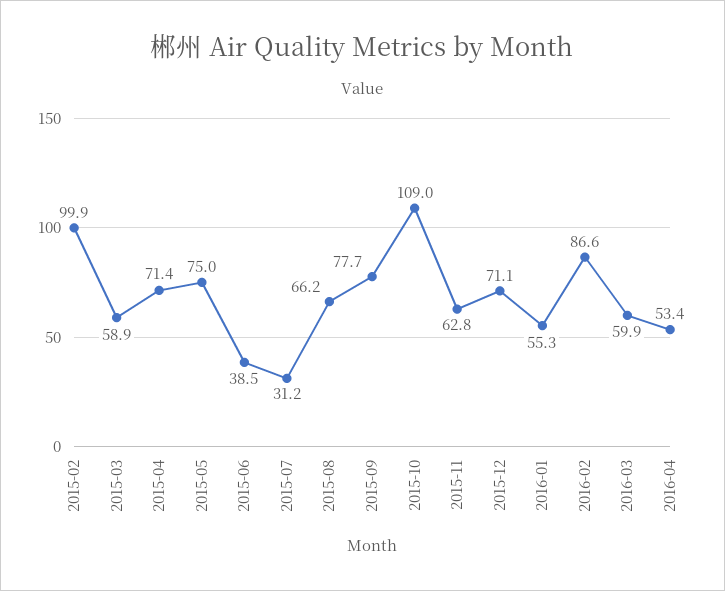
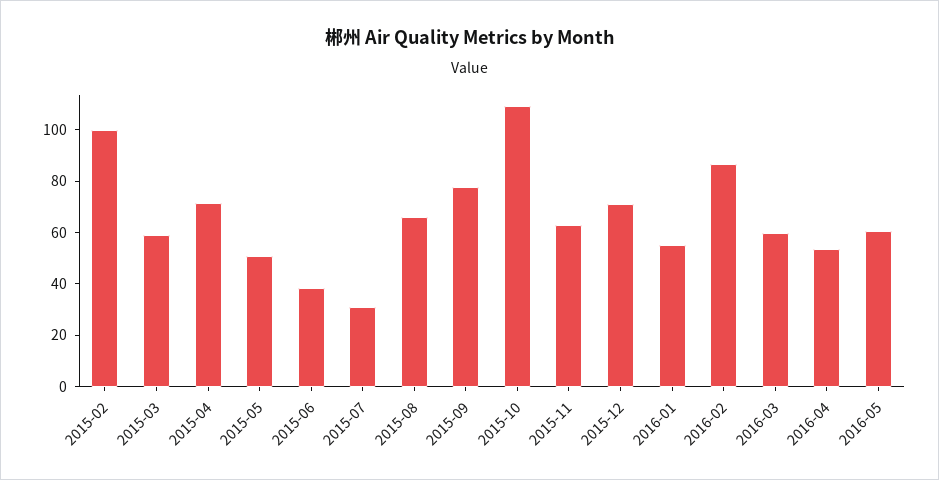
2015-05: 75 -> 50
2016-05: none -> 60

